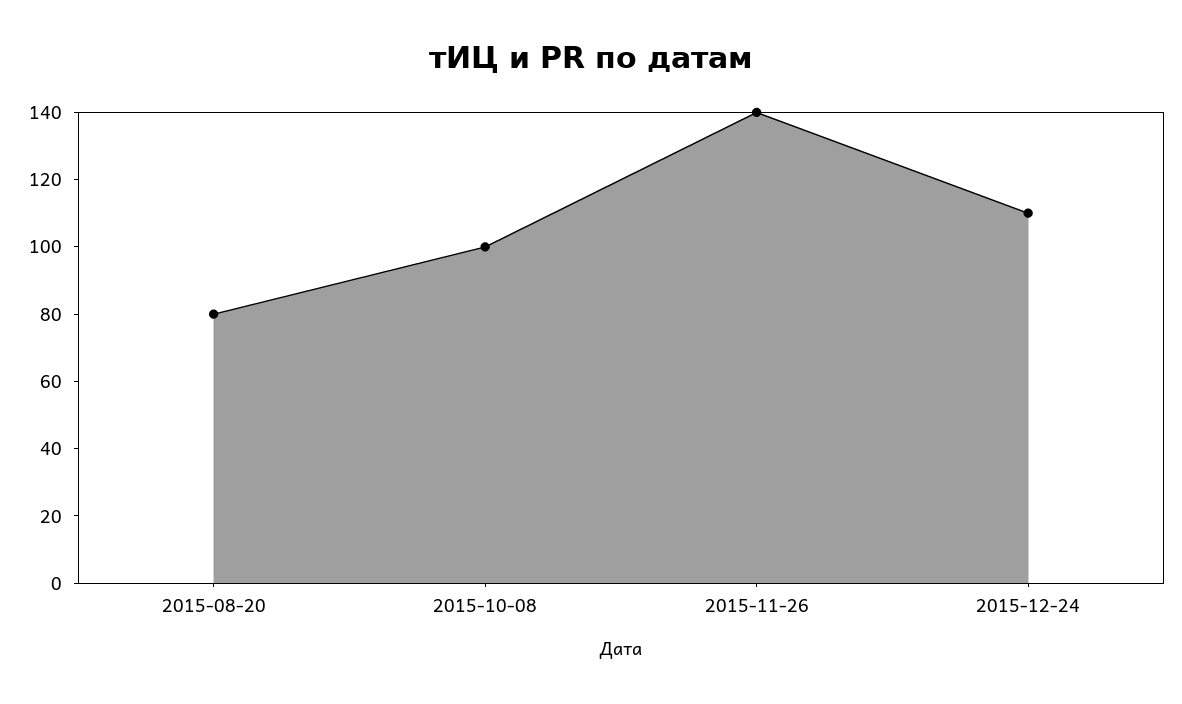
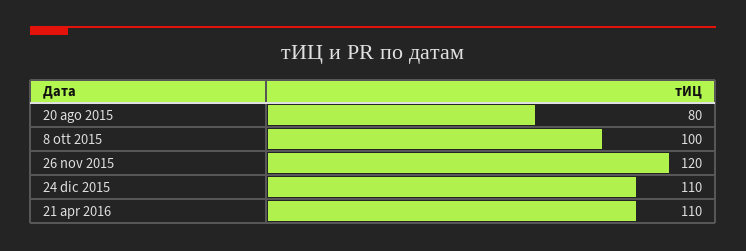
2015-11-26: 140 -> 120
21 apr 2016: none -> 110

